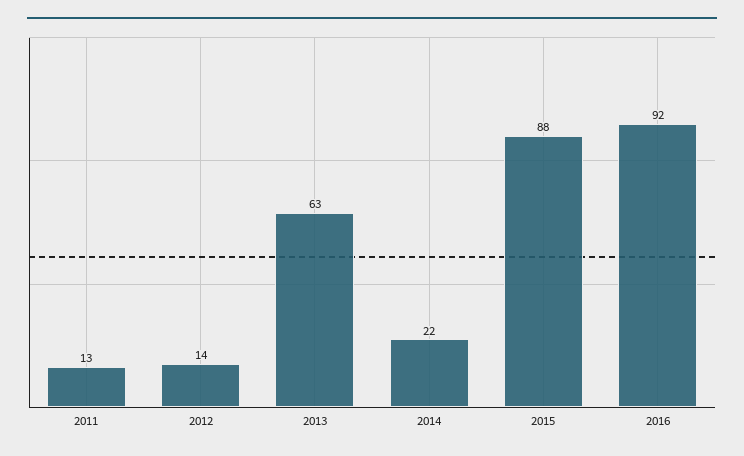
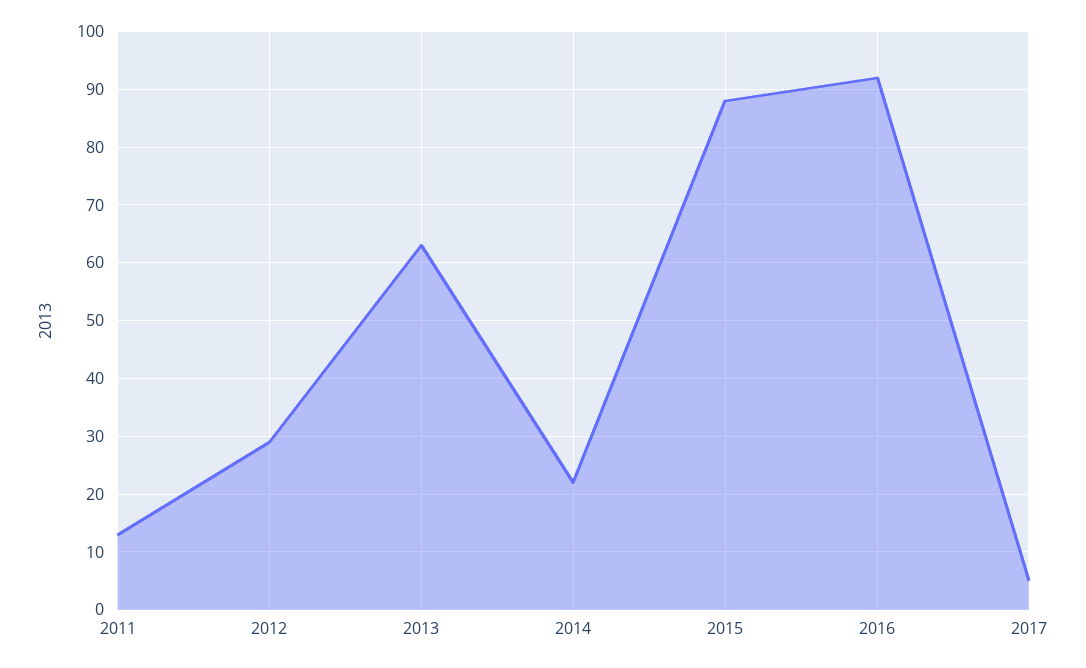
2012: 14 -> 30
2017: none -> 5

